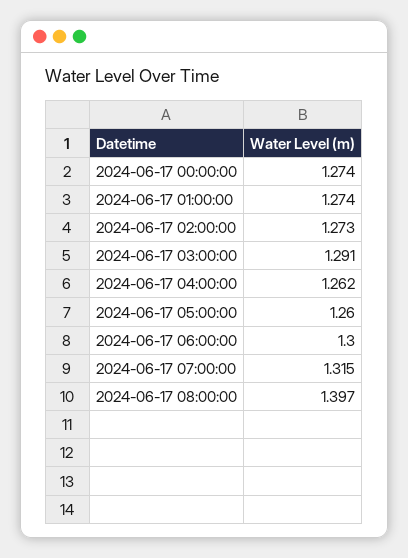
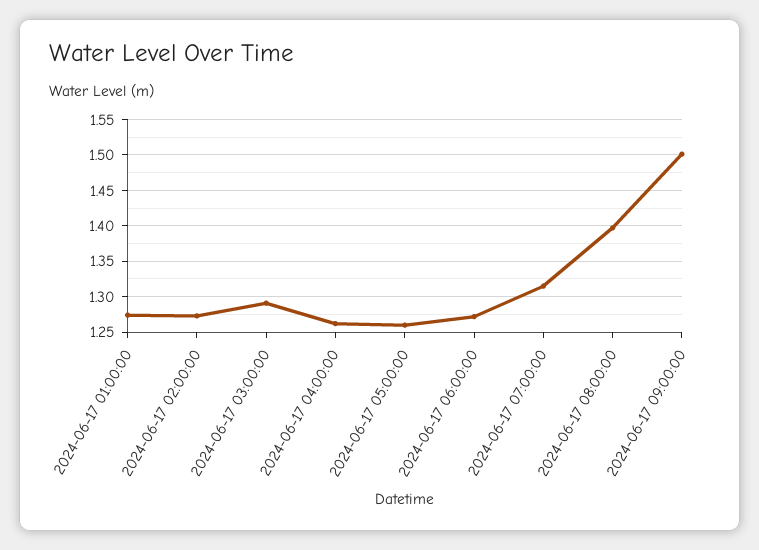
2024-06-17 00:00:00: 1.274 -> none
2024-06-17 06:00:00: 1.3 -> 1.27
2024-06-17 09:00:00: none -> 1.5

